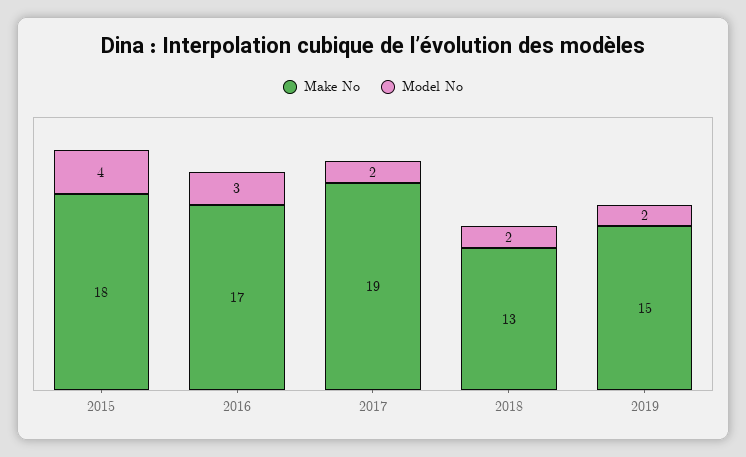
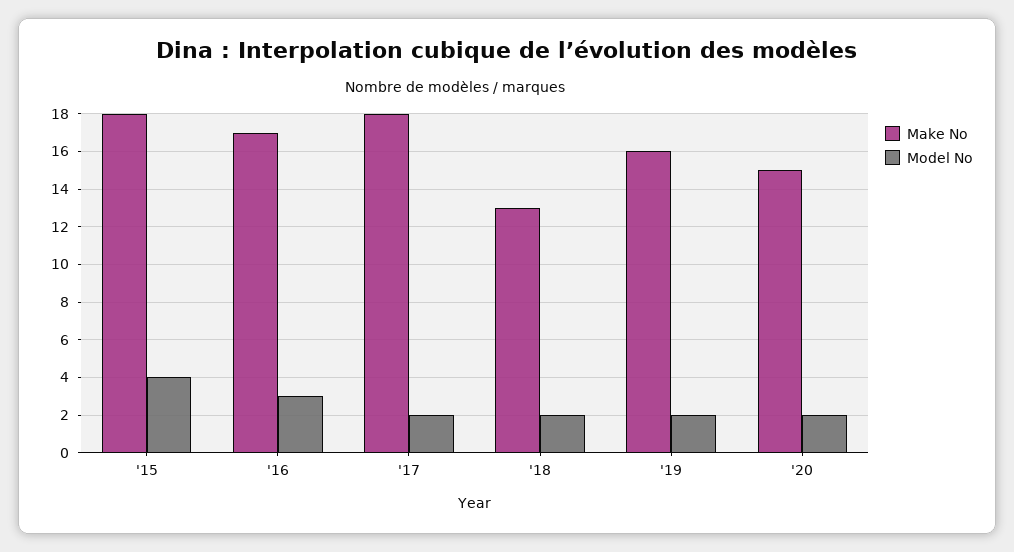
Make No, 2017: 19 -> 18
Make No, 2019: 15 -> 16
Make No, '20: none -> 15
Model No, '20: none -> 2

